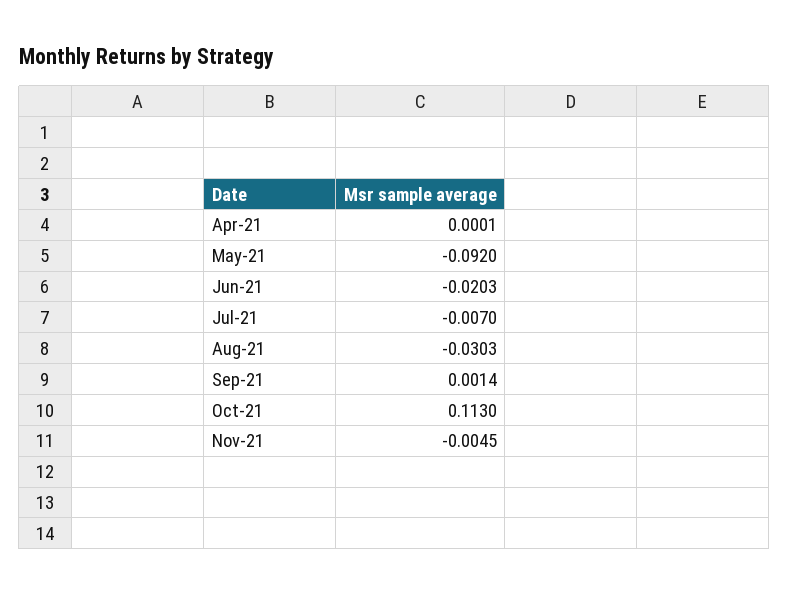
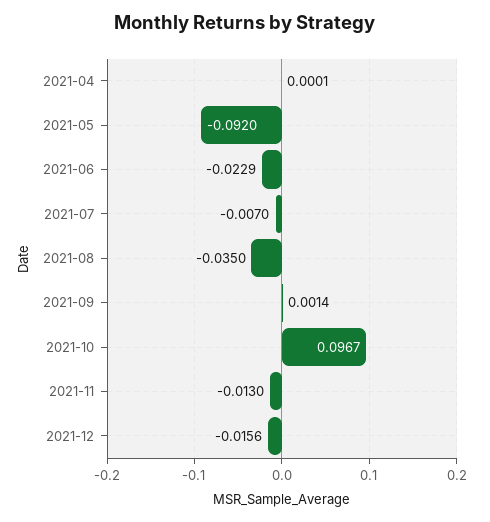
Jun-21: -0.0203 -> -0.0229
Aug-21: -0.0303 -> -0.035
Oct-21: 0.113 -> 0.0967
Nov-21: -0.0045 -> -0.013
2021-12: none -> -0.0156

